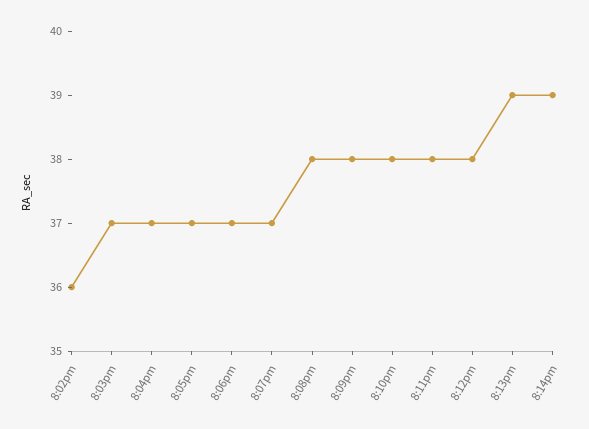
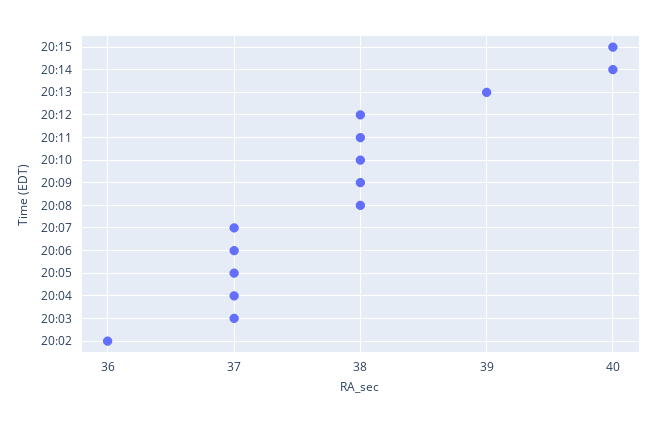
8:14pm: 39 -> 40
20:15: none -> 40

